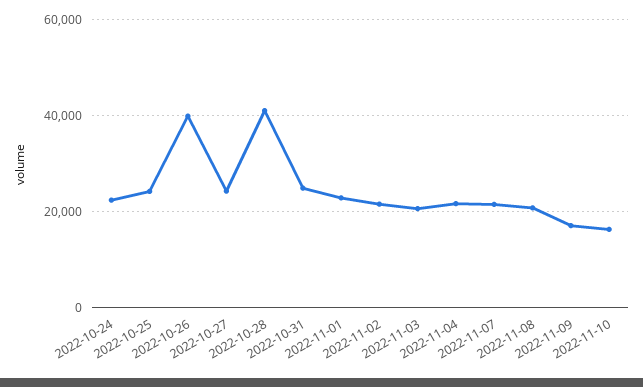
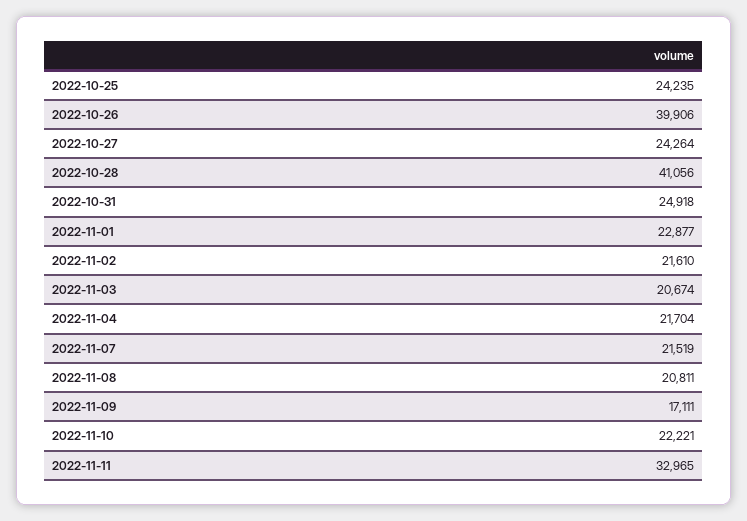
2022-10-24: 22000 -> none
2022-11-10: 16000 -> 22221
2022-11-11: none -> 32965

